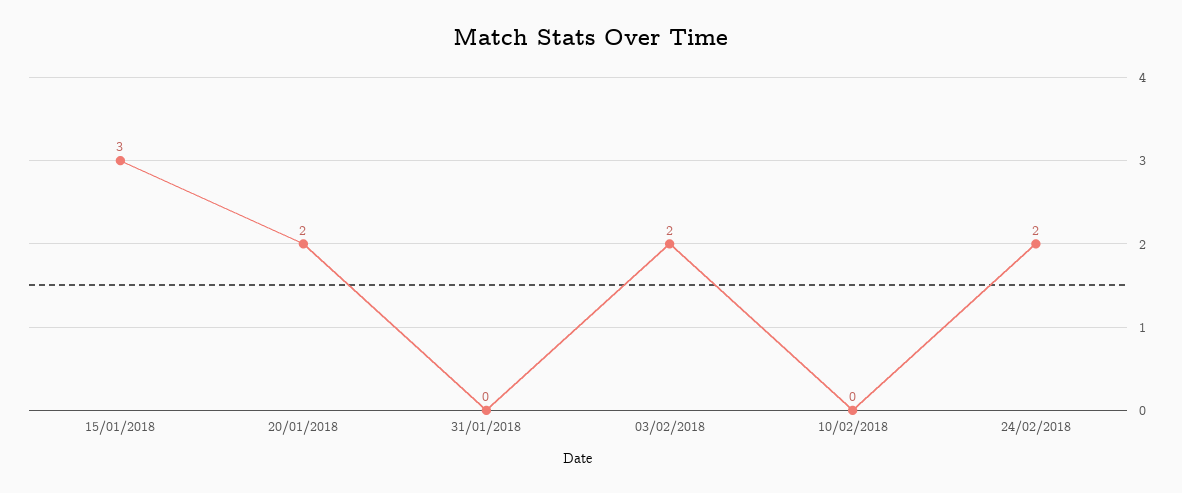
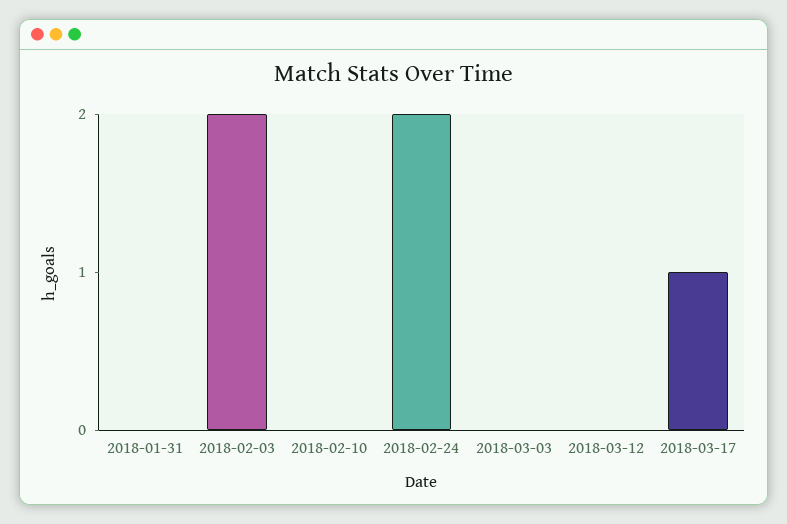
15/01/2018: 3 -> none
20/01/2018: 2 -> none
2018-03-03: none -> 0
2018-03-12: none -> 0
2018-03-17: none -> 1

